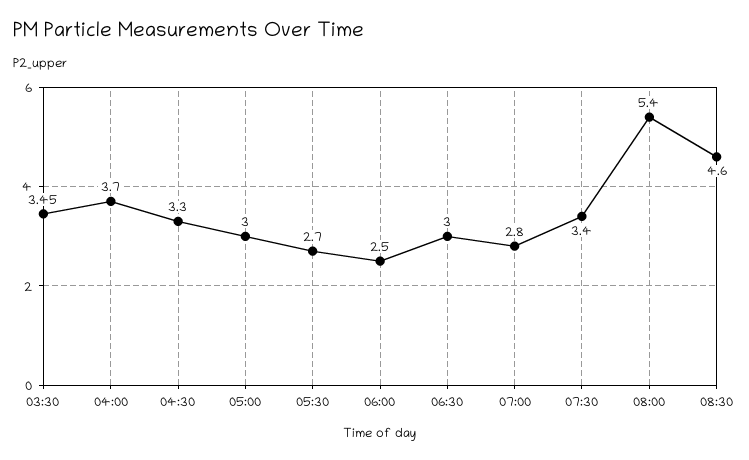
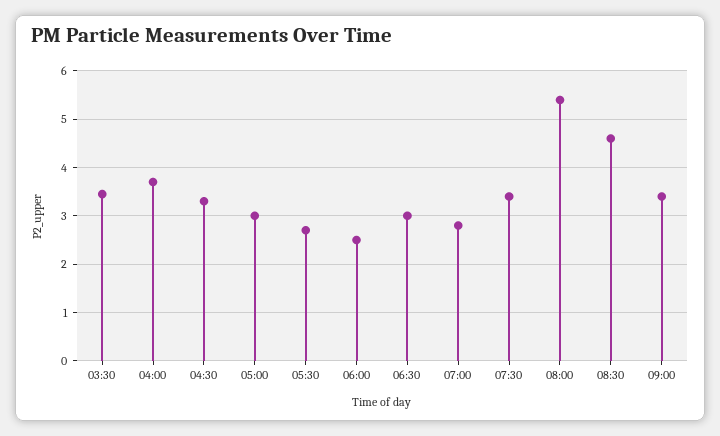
09:00: none -> 3.4

